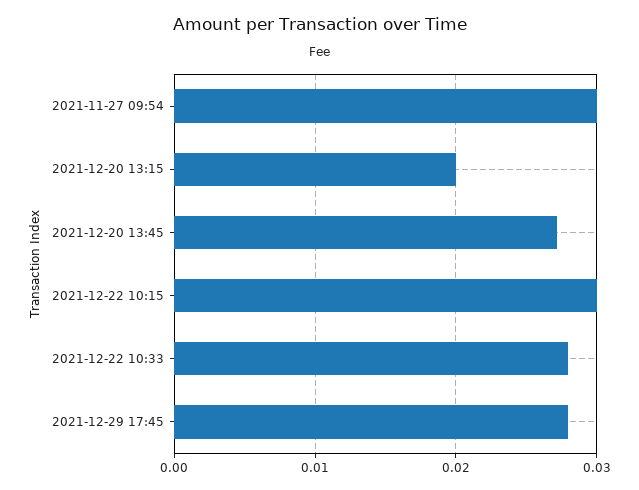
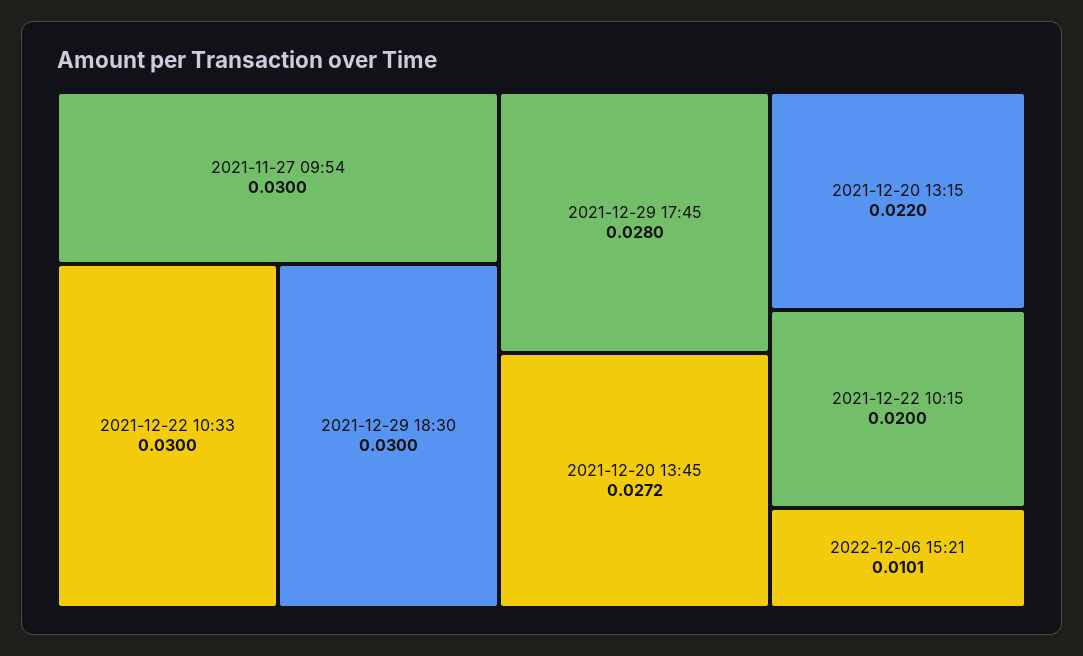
2021-12-20 13:15: 0.02 -> 0.022
2021-12-22 10:15: 0.03 -> 0.02
2021-12-22 10:33: 0.028 -> 0.03
2021-12-29 18:30: none -> 0.03
2022-12-06 15:21: none -> 0.0101

